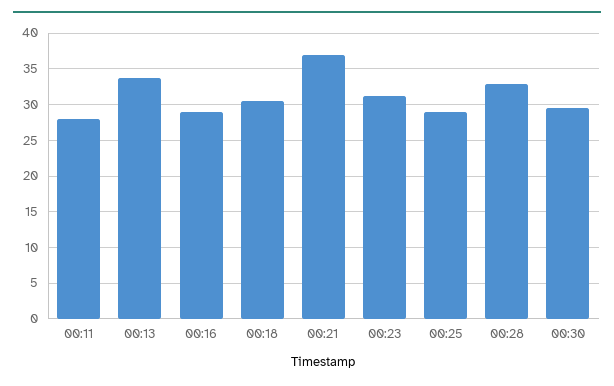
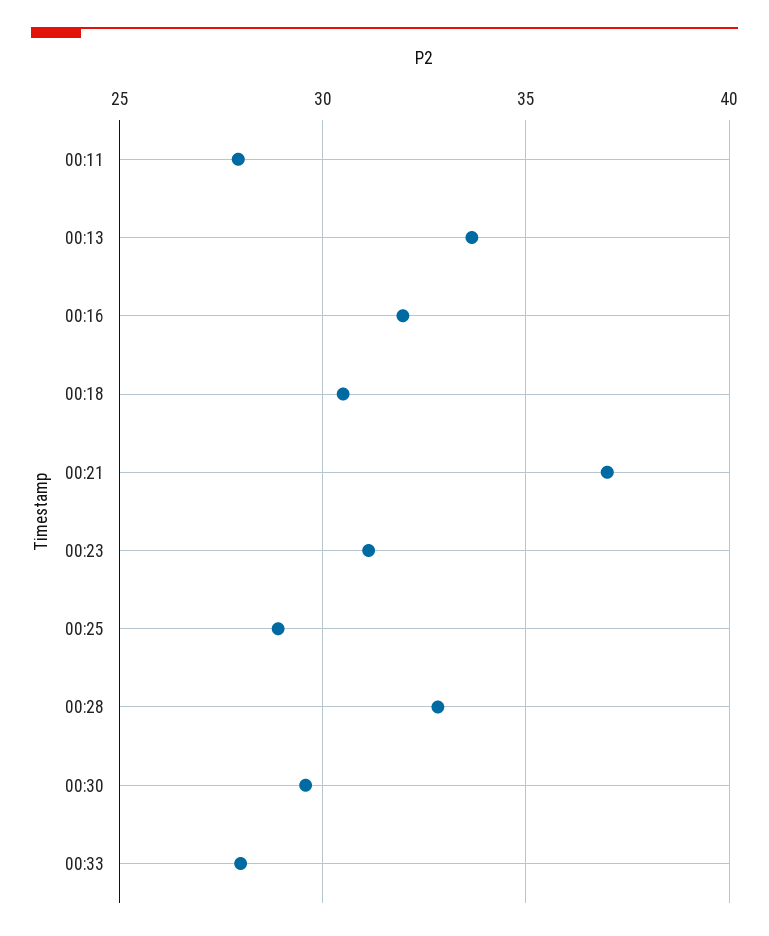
00:16: 29 -> 32
00:33: none -> 28

